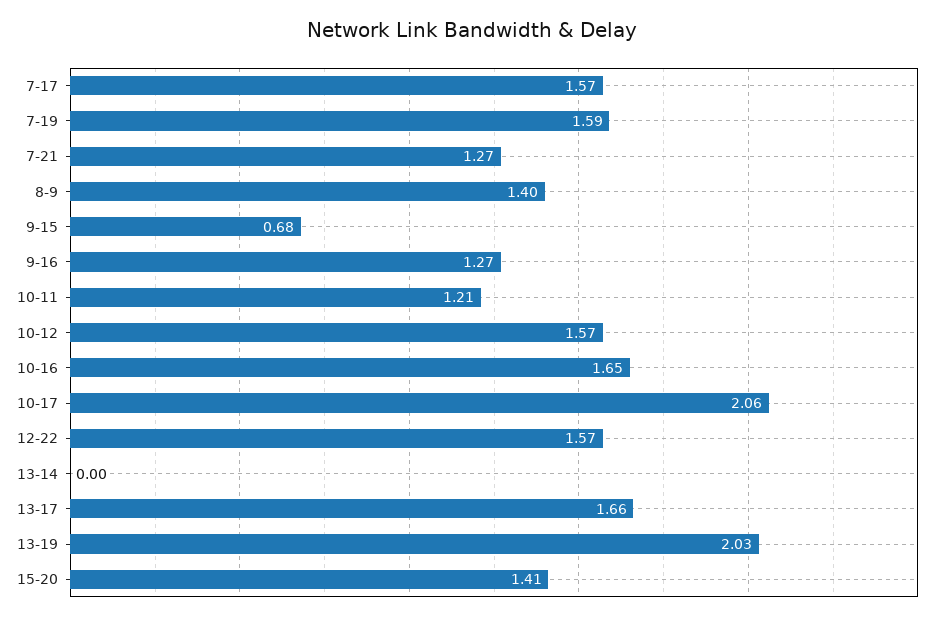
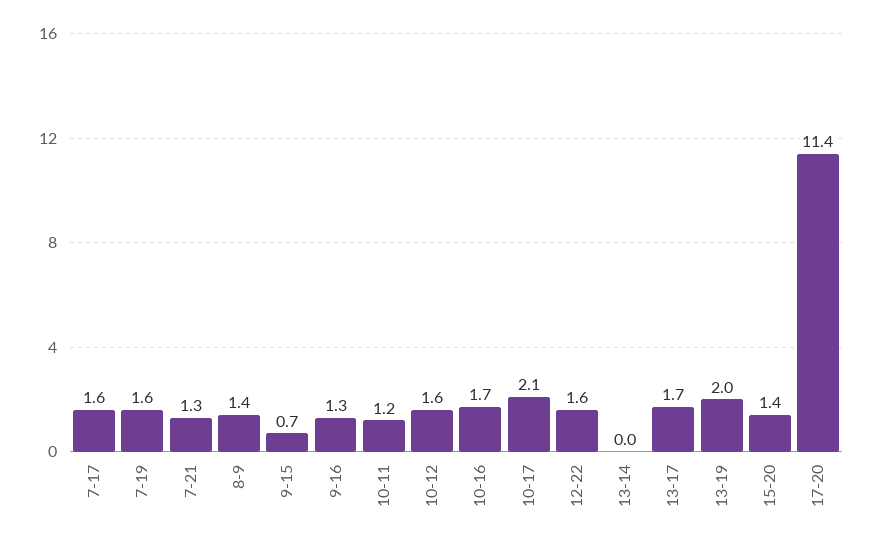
17-20: none -> 11.4

